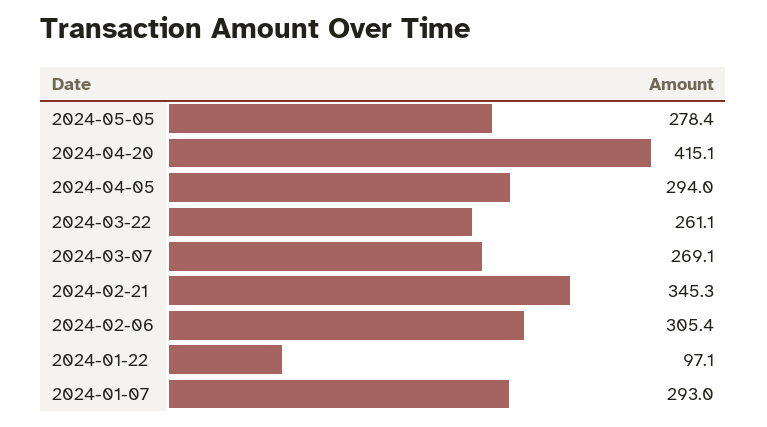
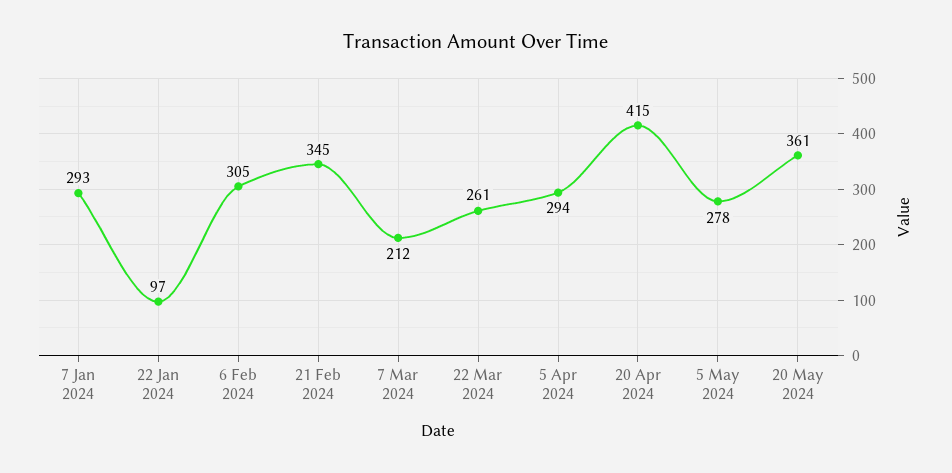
2024-03-07: 269.1 -> 212
20 May 2024: none -> 361

